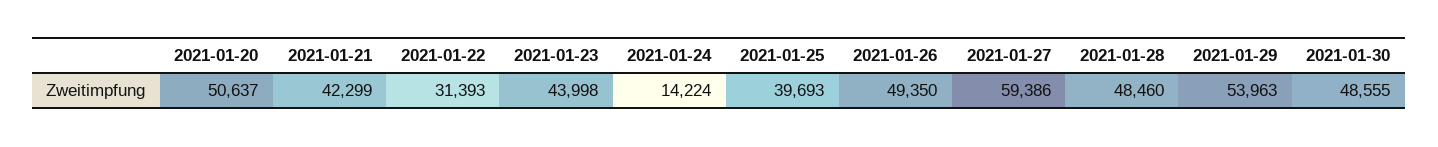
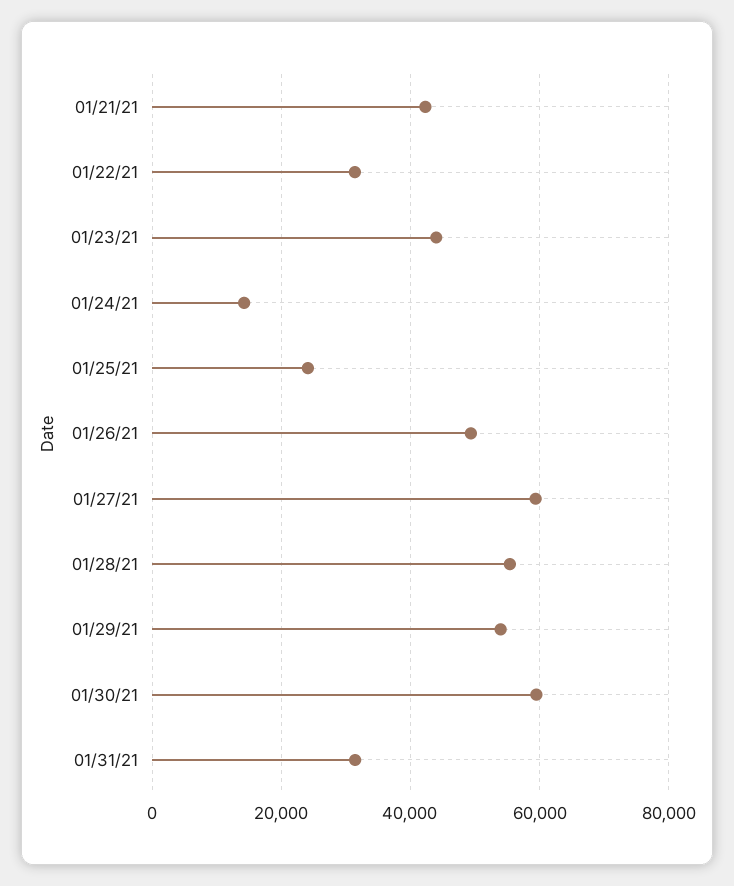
2021-01-20: 50637 -> none
2021-01-25: 39693 -> 24000
2021-01-28: 48460 -> 56000
2021-01-30: 48555 -> 60000
01/31/21: none -> 32000

